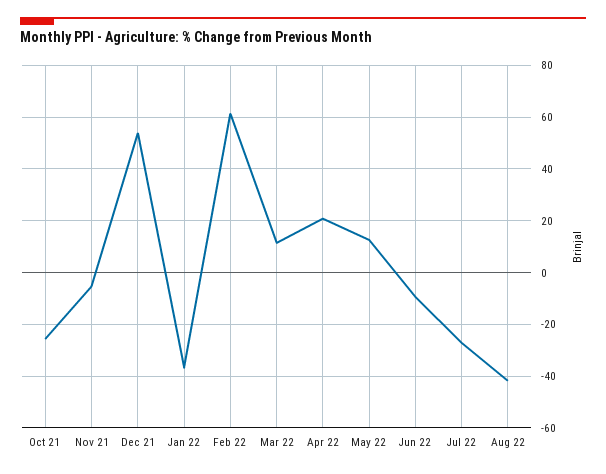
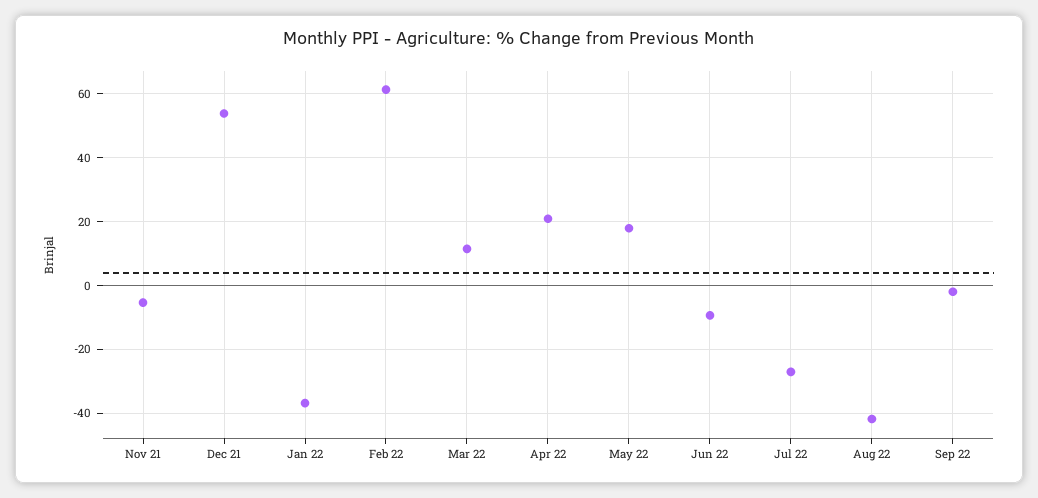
Oct 21: -25 -> none
May 22: 12.5 -> 18
Sep 22: none -> -2

